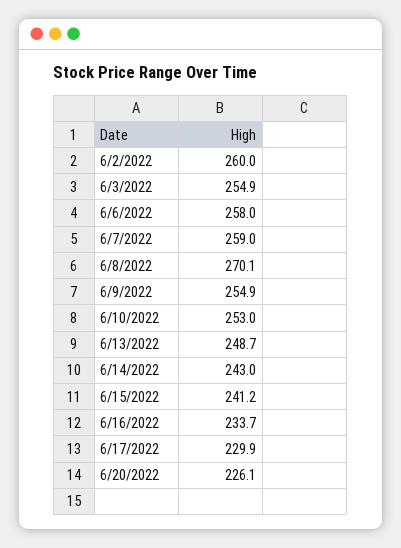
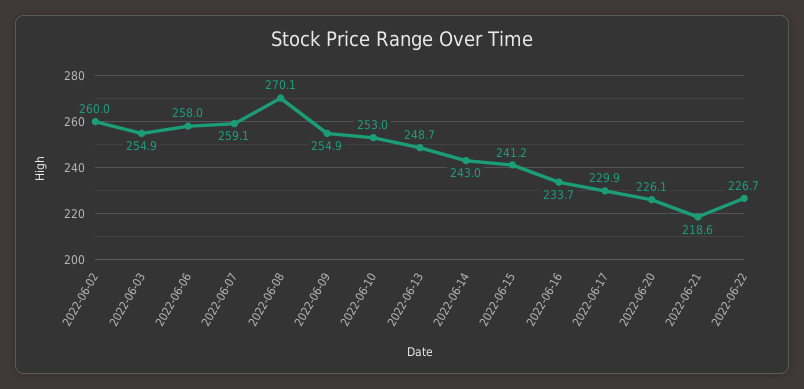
6/7/2022: 259 -> 259.1
2022-06-21: none -> 218.6
2022-06-22: none -> 226.7

